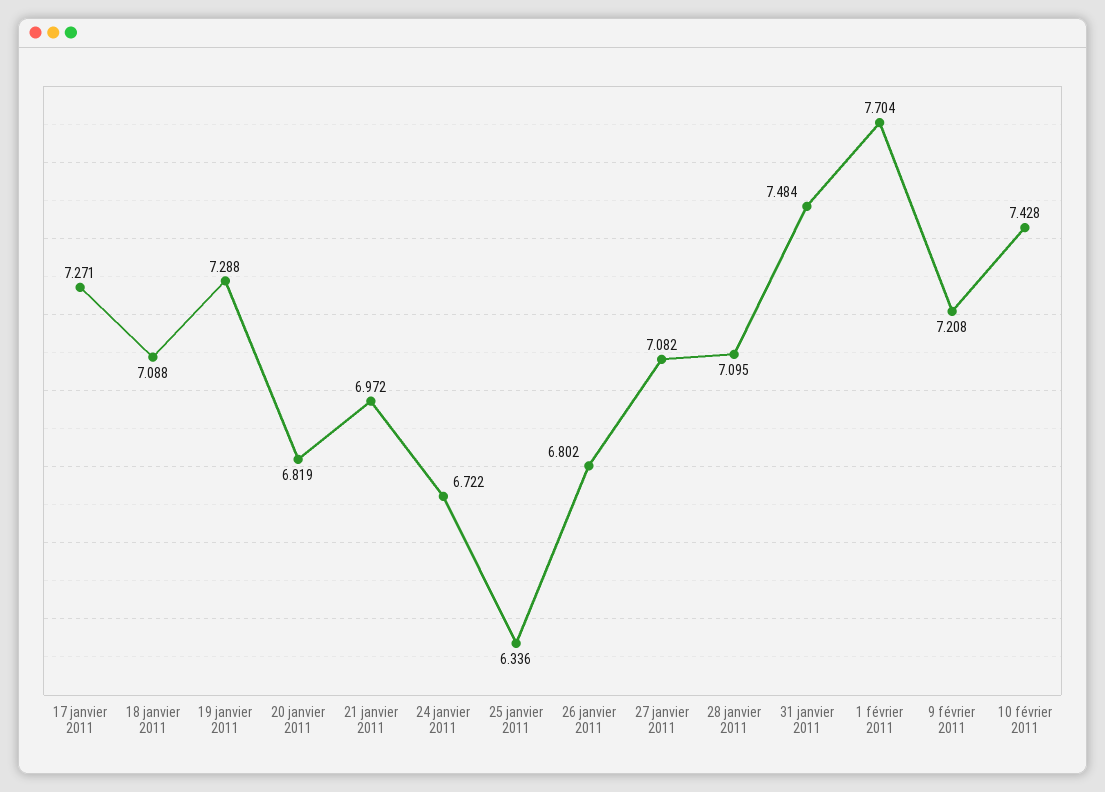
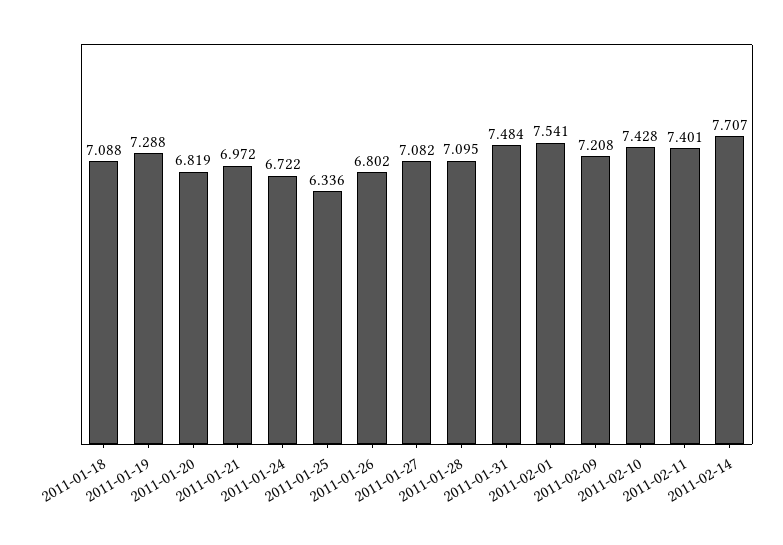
17 janvier 2011: 7.271 -> none
1 février 2011: 7.704 -> 7.541
2011-02-11: none -> 7.401
2011-02-14: none -> 7.707

